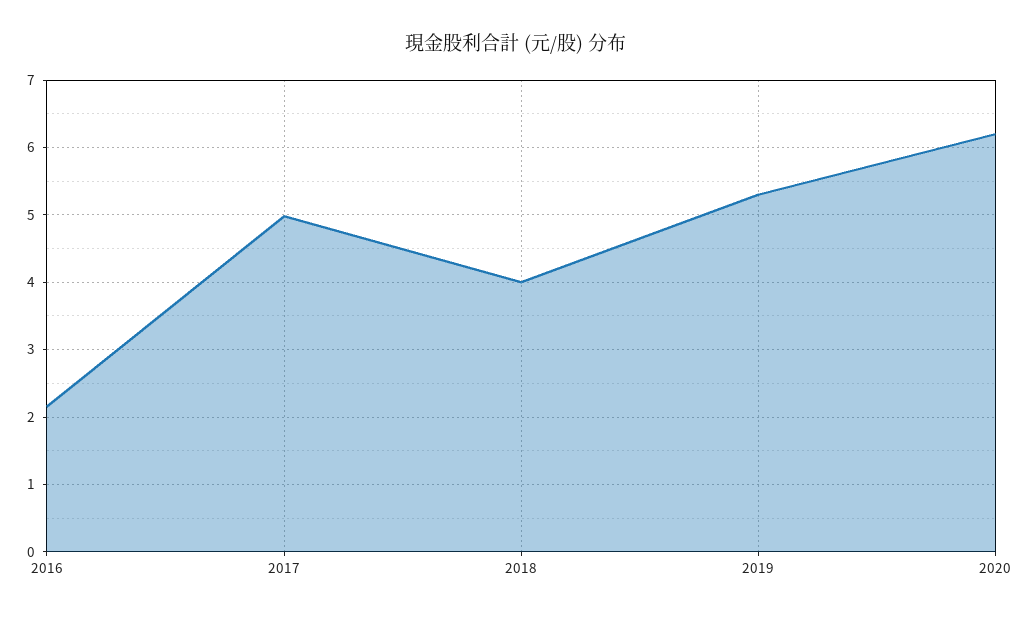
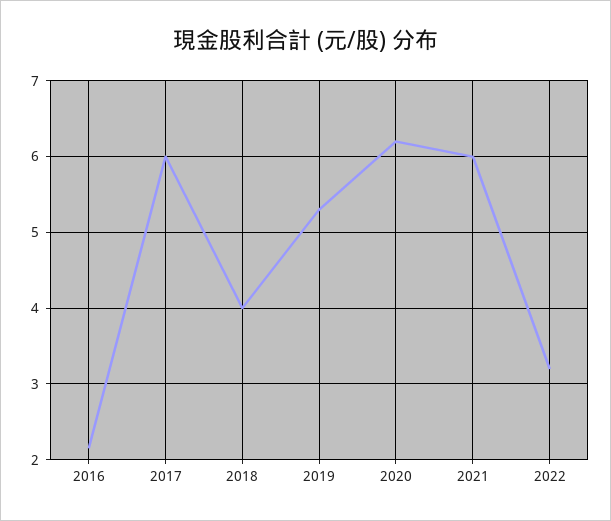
2017: 5 -> 6
2021: none -> 6
2022: none -> 3.2

